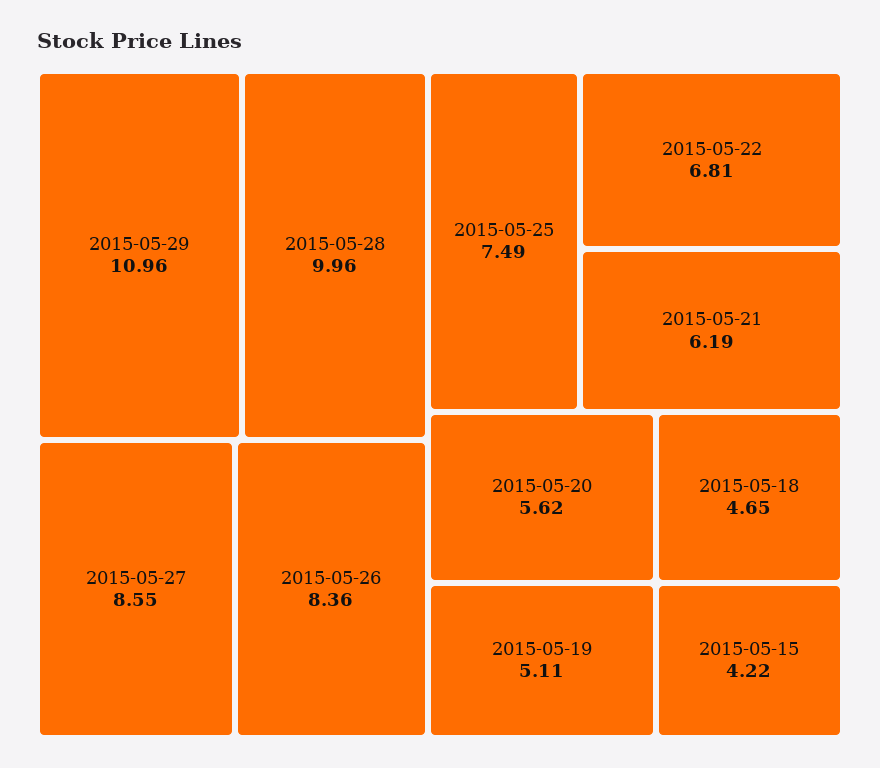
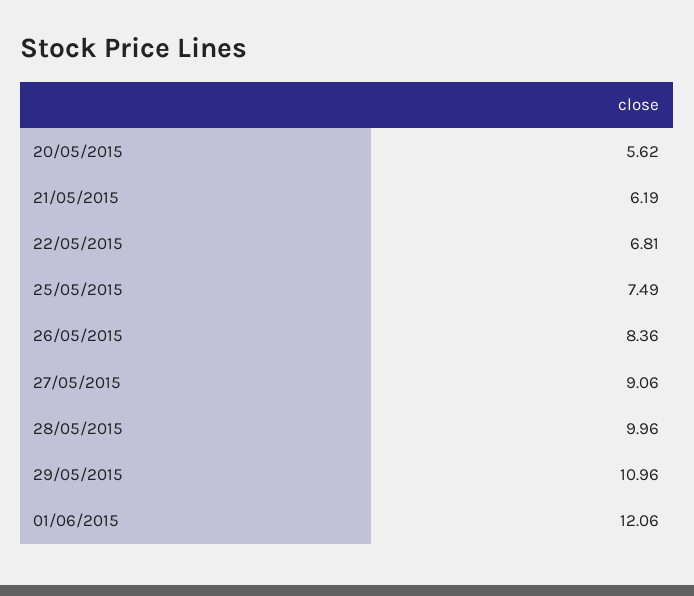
2015-05-27: 8.55 -> 9.06
2015-05-19: 5.11 -> none
2015-05-18: 4.65 -> none
2015-05-15: 4.22 -> none
01/06/2015: none -> 12.06

